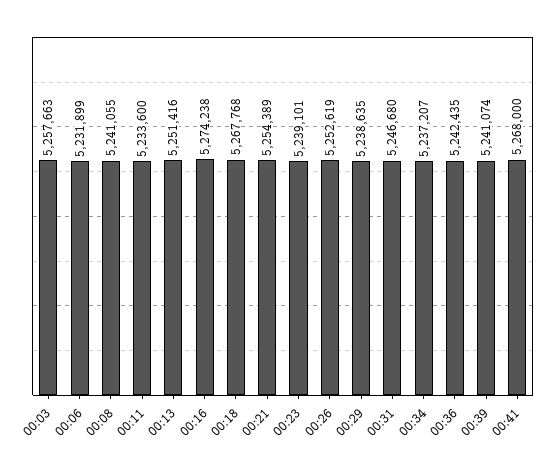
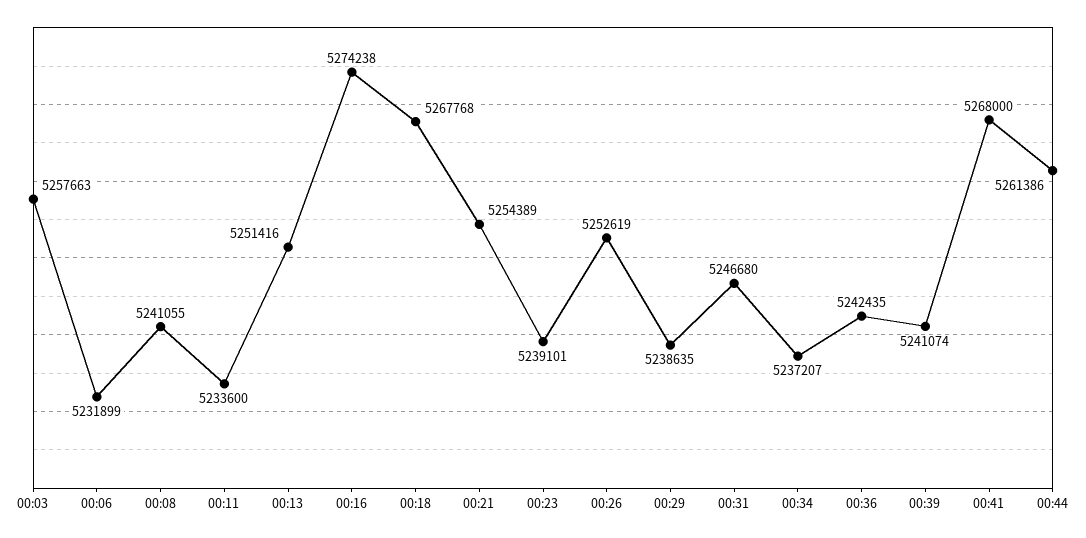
00:44: none -> 5261386

